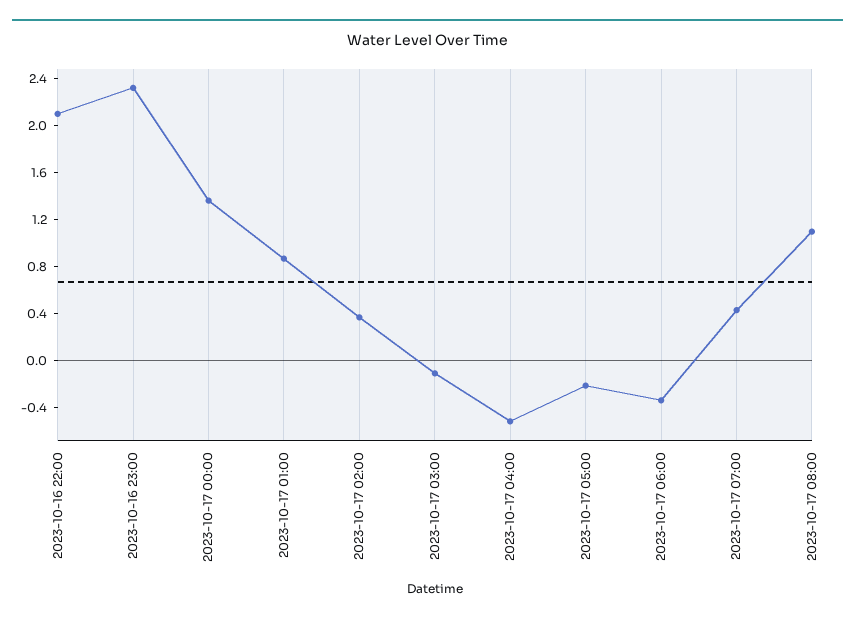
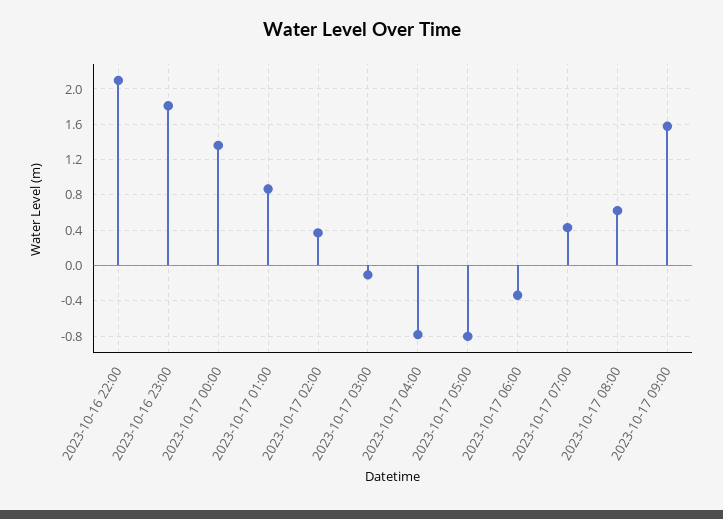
2023-10-16 23:00: 2.3 -> 1.8
2023-10-17 04:00: -0.5 -> -0.8
2023-10-17 05:00: -0.2 -> -0.8
2023-10-17 08:00: 1.1 -> 0.6
2023-10-17 09:00: none -> 1.6

